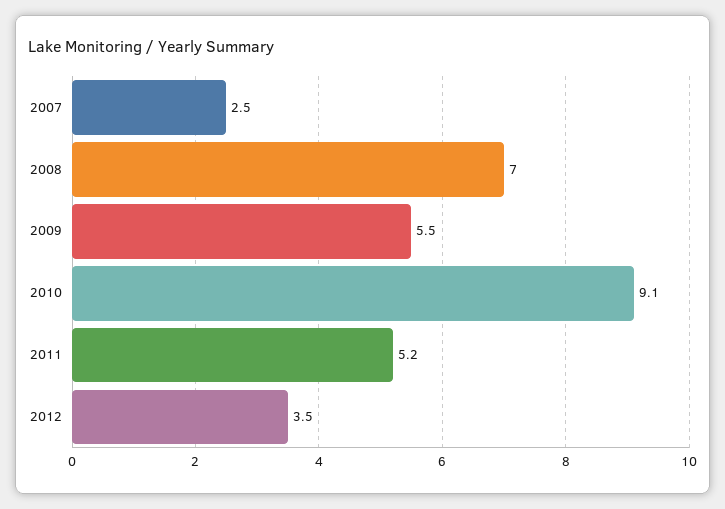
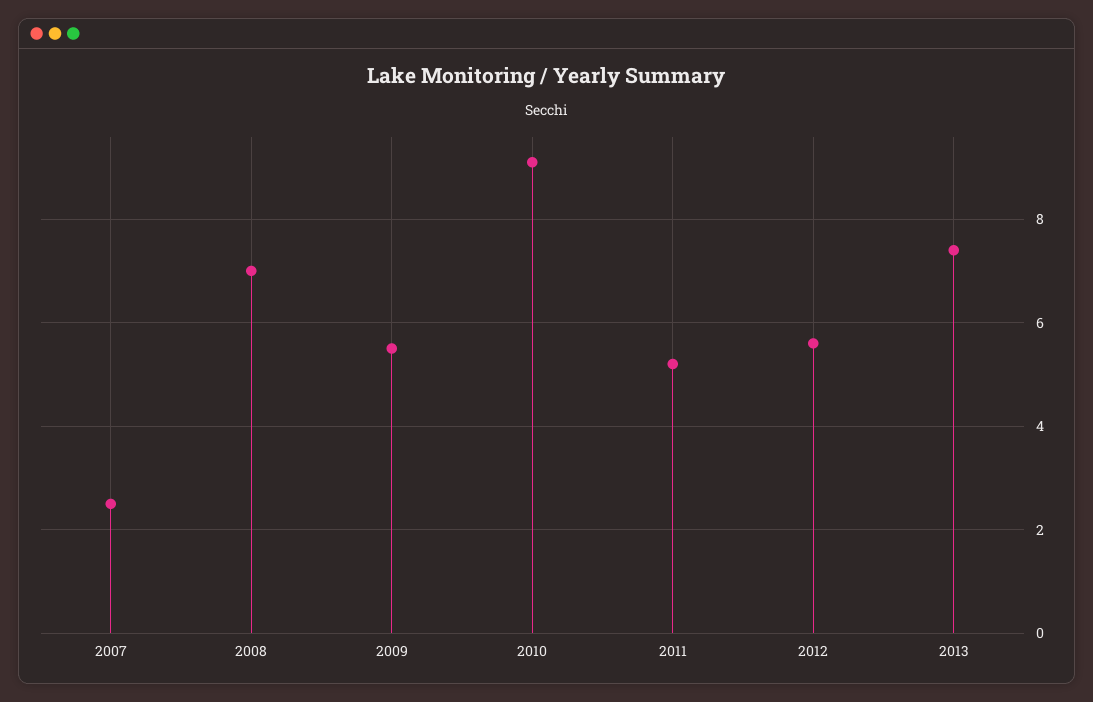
2012: 3.5 -> 5.5
2013: none -> 7.5

